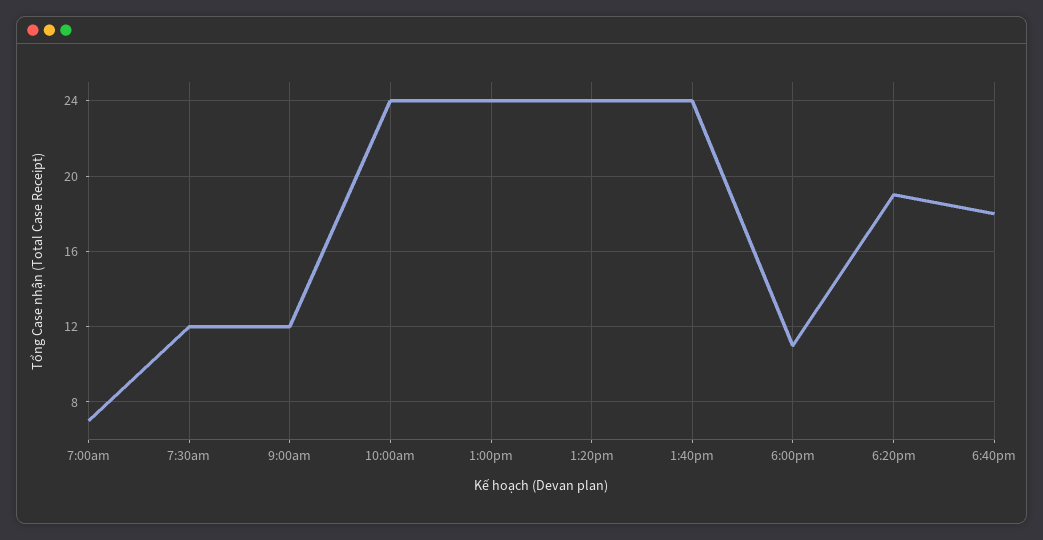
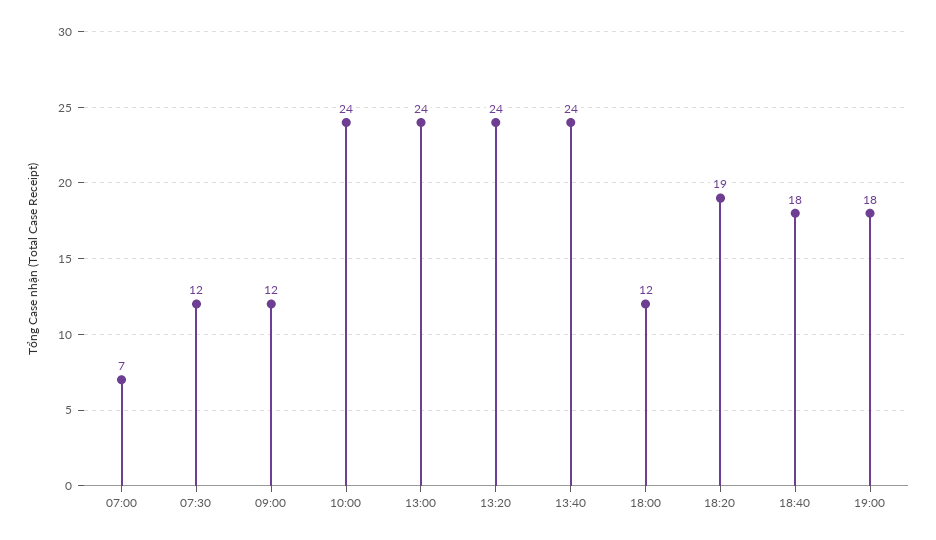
6:00pm: 11 -> 12
19:00: none -> 18

